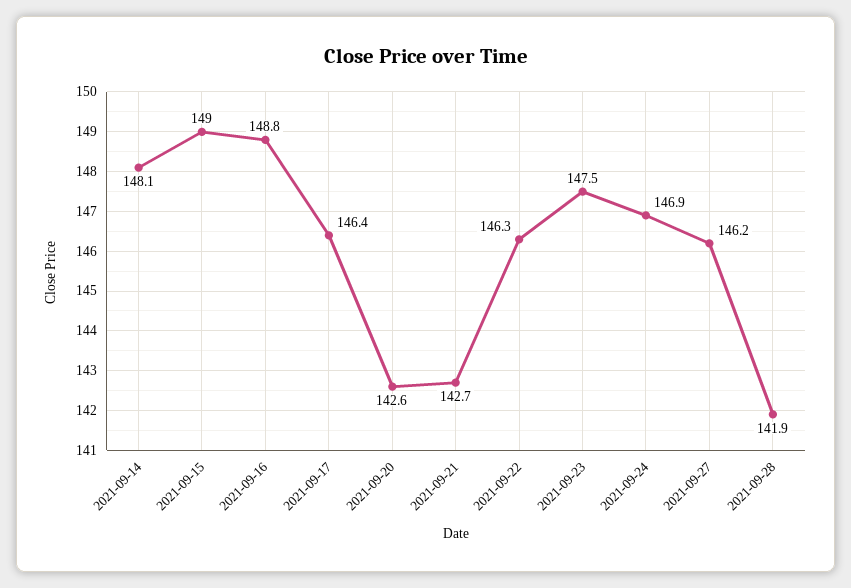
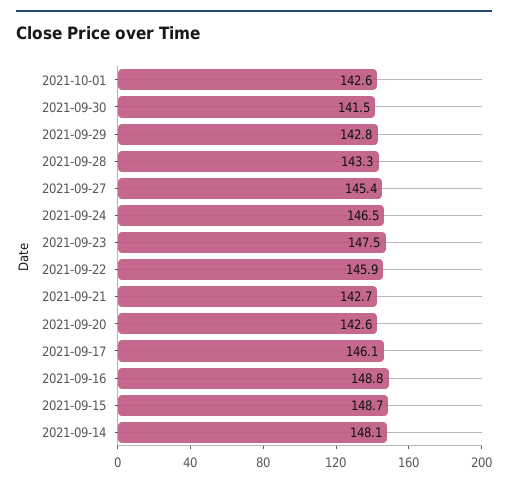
2021-09-15: 149 -> 148.7
2021-09-17: 146.4 -> 146.1
2021-09-22: 146.3 -> 145.9
2021-09-24: 146.9 -> 146.5
2021-09-27: 146.2 -> 145.4
2021-09-28: 141.9 -> 143.3
2021-10-01: none -> 142.6
2021-09-30: none -> 141.5
2021-09-29: none -> 142.8

